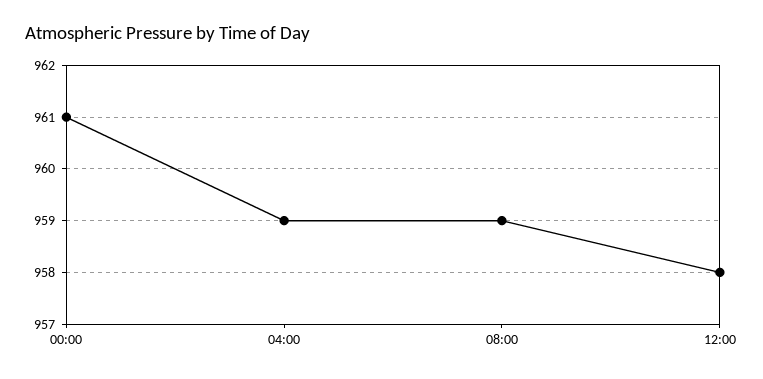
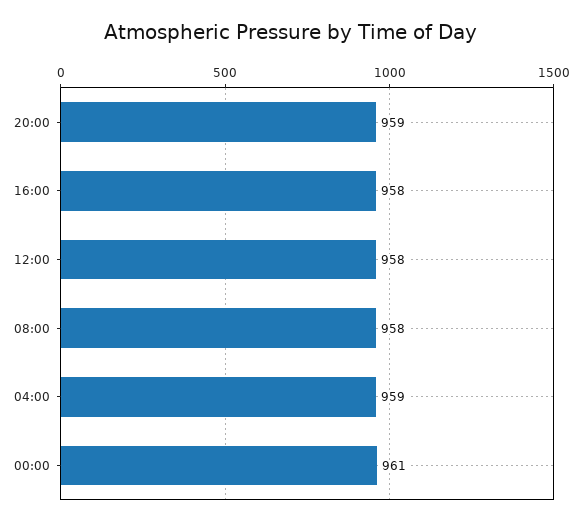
08:00: 959 -> 958
20:00: none -> 959
16:00: none -> 958

